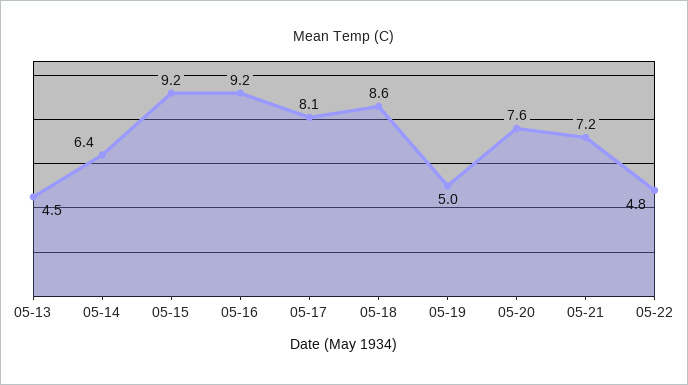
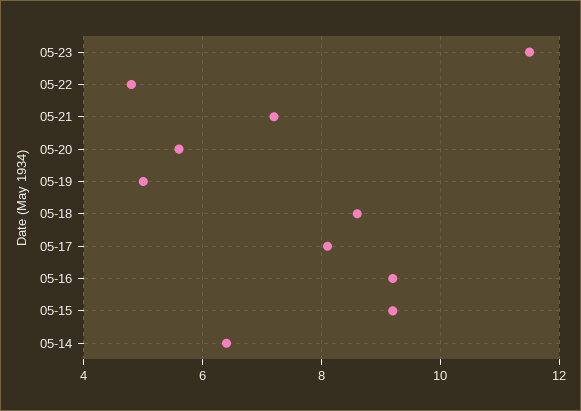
05-13: 4.5 -> none
05-20: 7.6 -> 5.5
05-23: none -> 11.5

